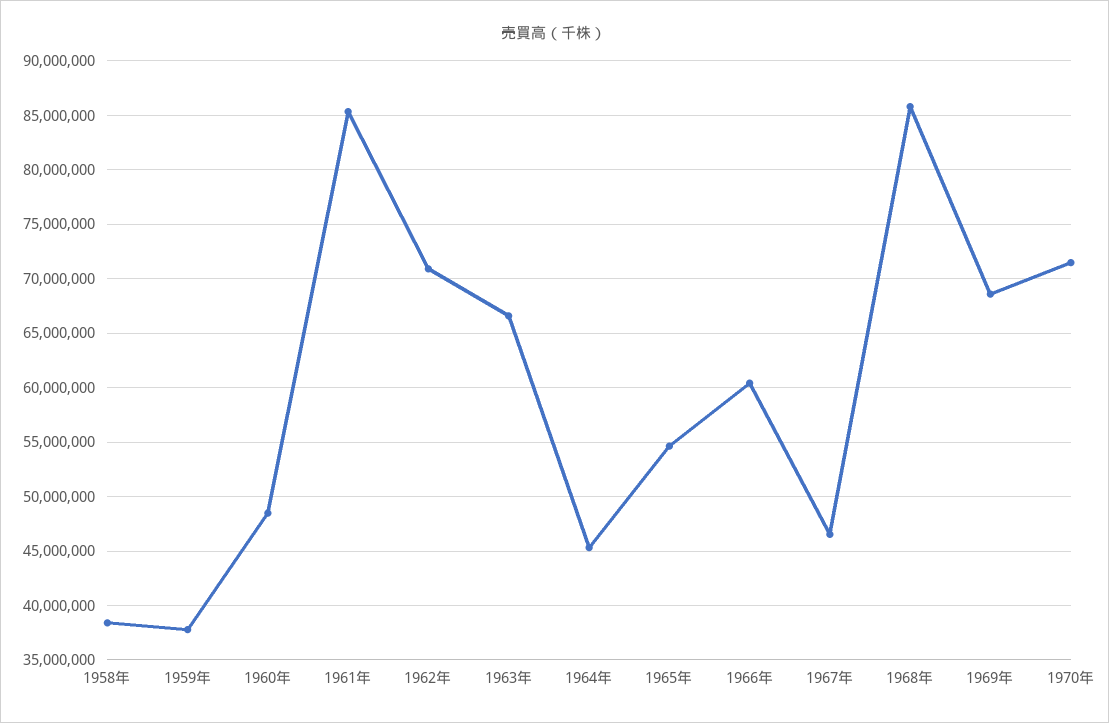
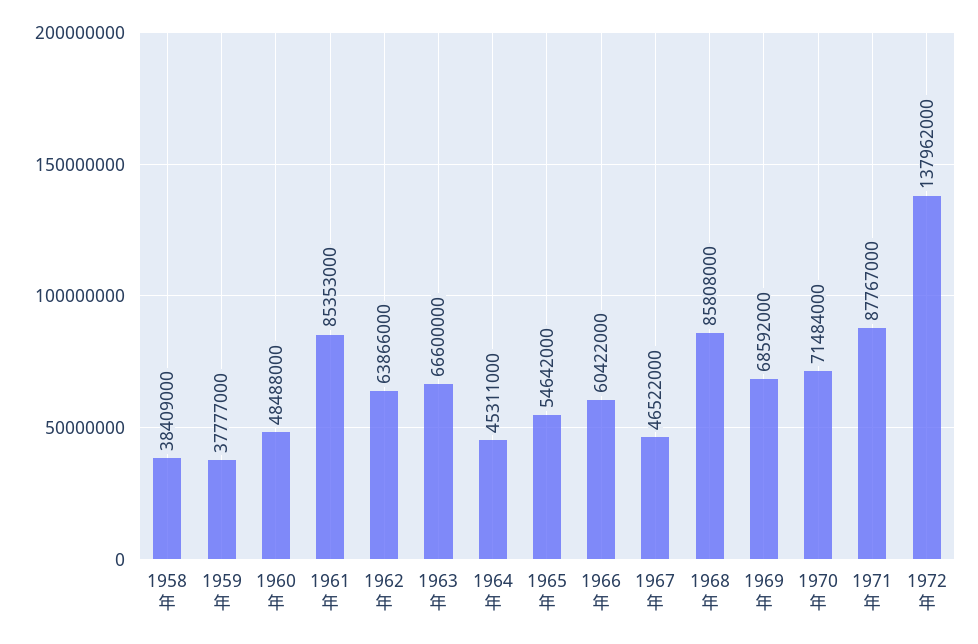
1962年: 71000000 -> 63866000
1971年: none -> 87767000
1972年: none -> 137962000

